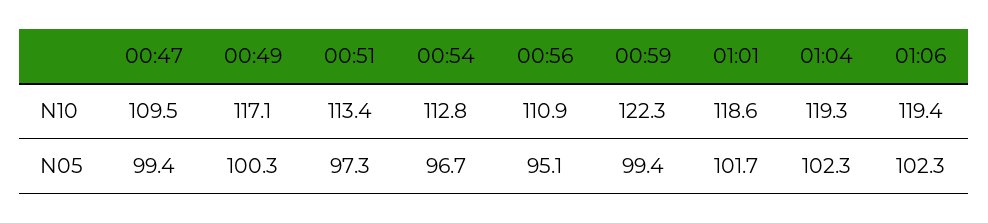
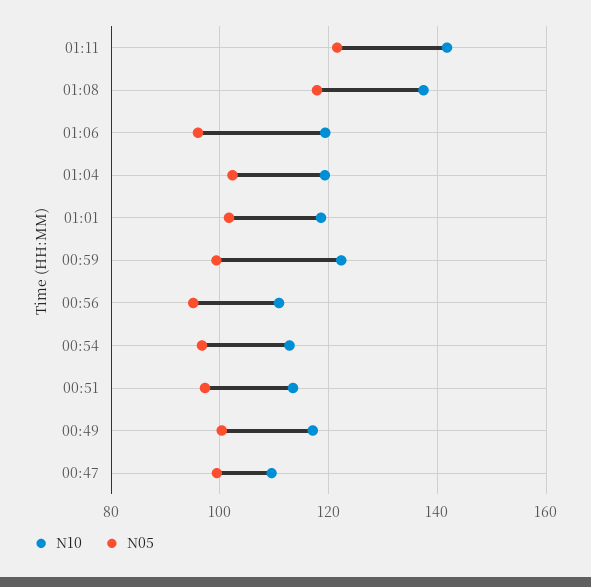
N05, 01:06: 102.3 -> 96
N10, 01:11: none -> 142
N05, 01:11: none -> 122
N10, 01:08: none -> 138
N05, 01:08: none -> 118

